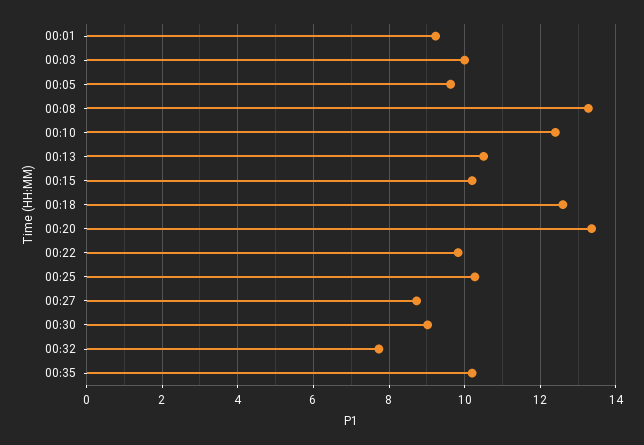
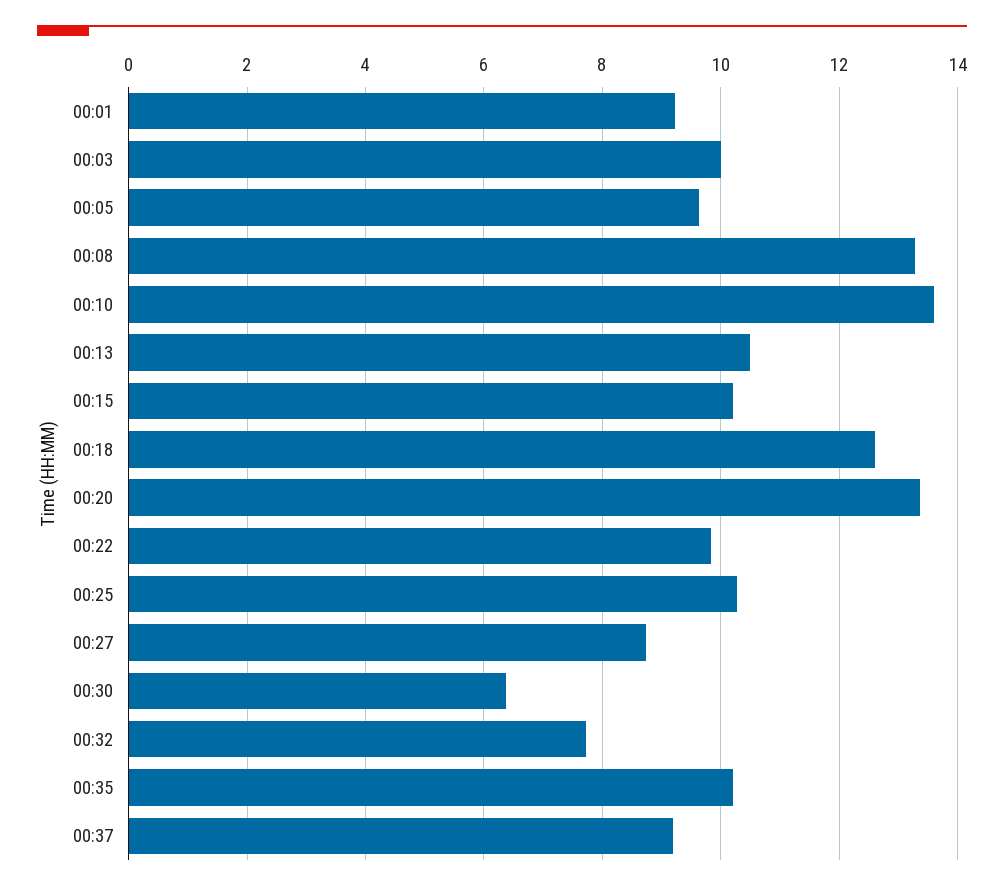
00:10: 12.4 -> 13.6
00:30: 9 -> 6.4
00:37: none -> 9.2

